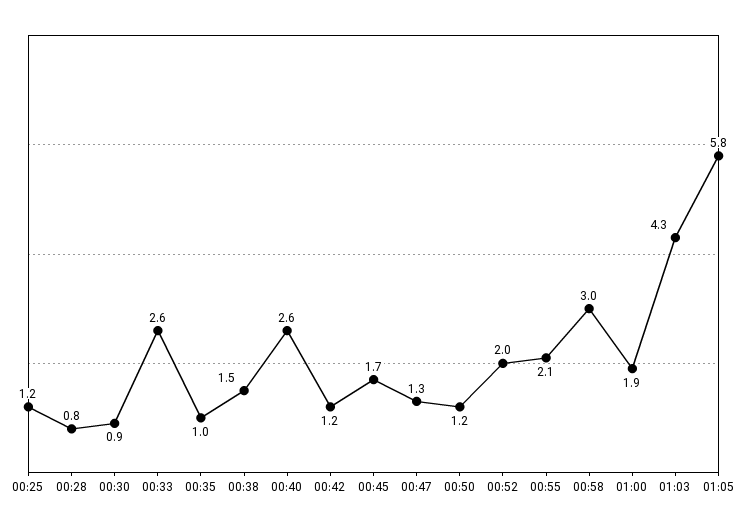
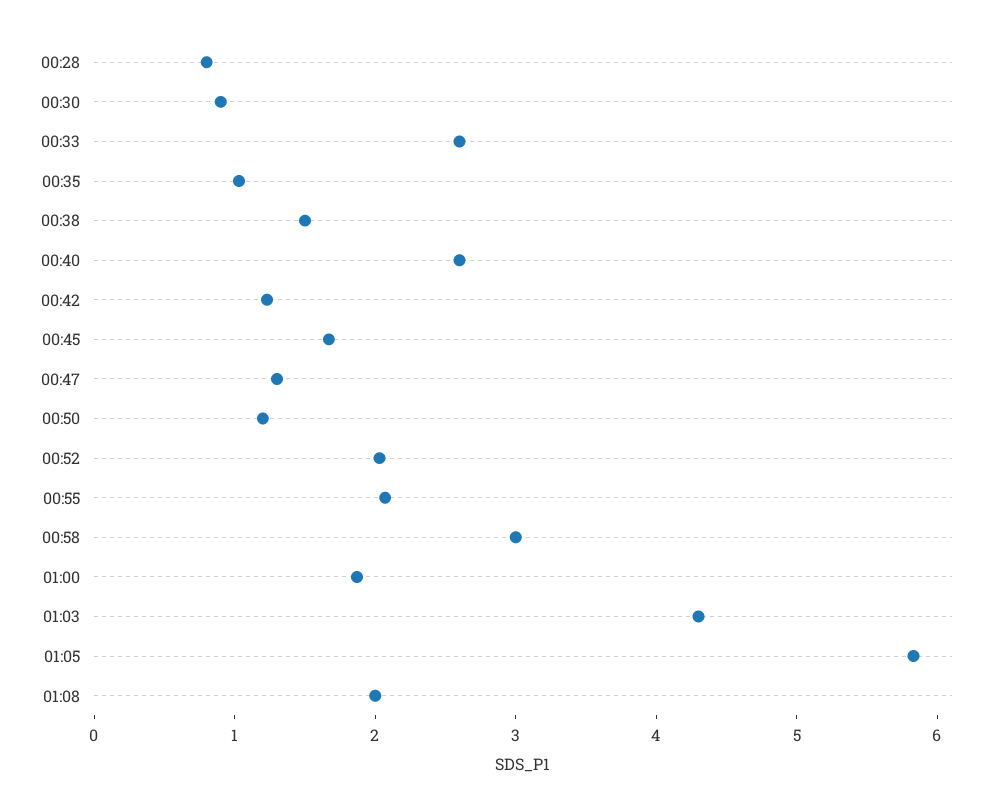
00:25: 1.2 -> none
01:08: none -> 2

